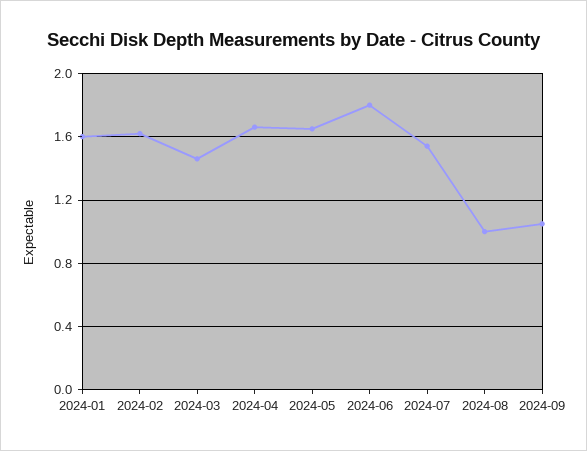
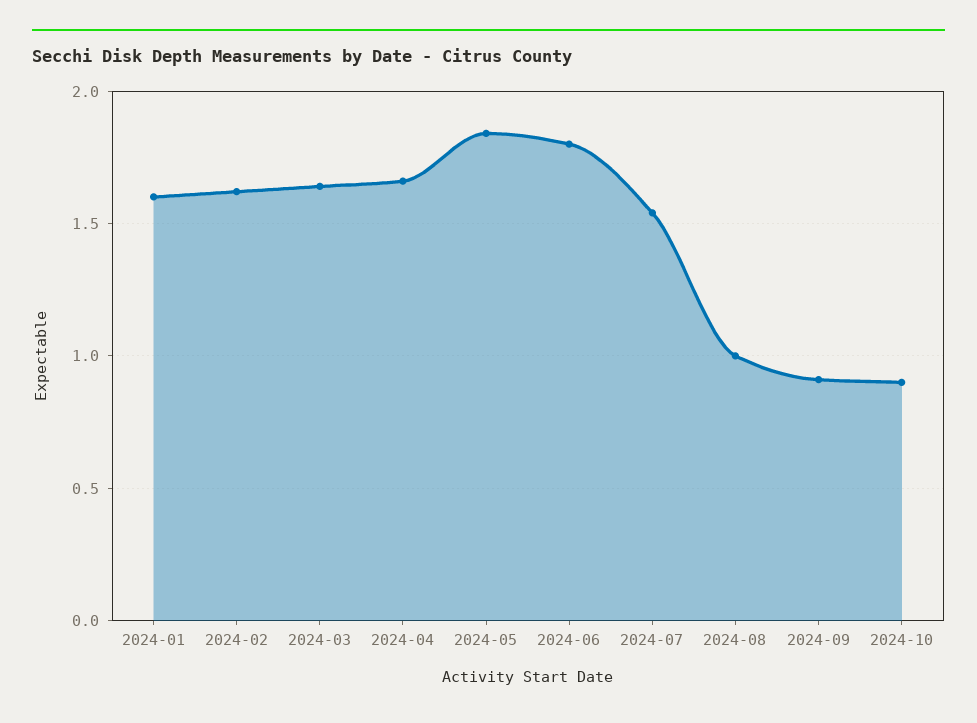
2024-03: 1.45 -> 1.65
2024-05: 1.65 -> 1.85
2024-09: 1.05 -> 0.9
2024-10: none -> 0.9

